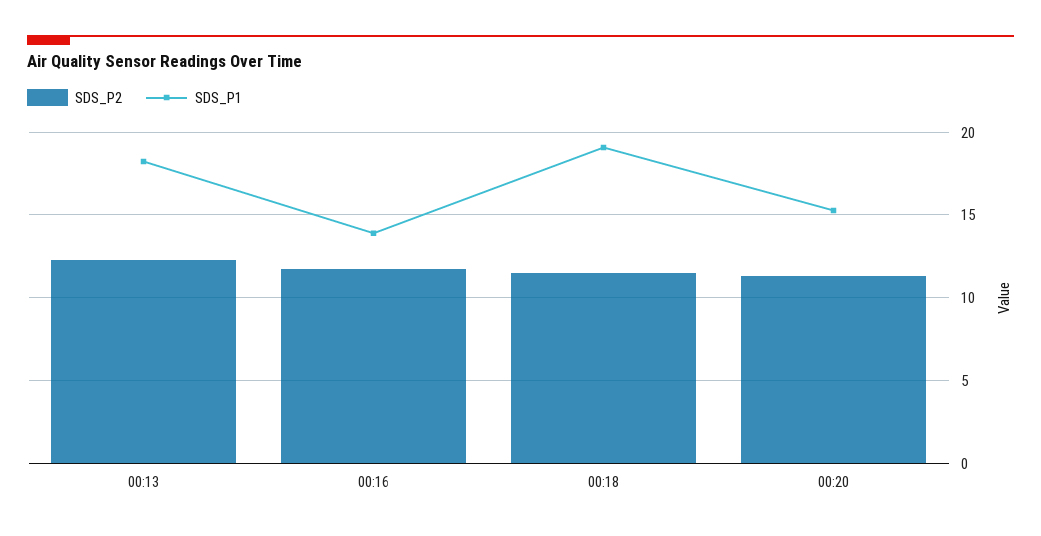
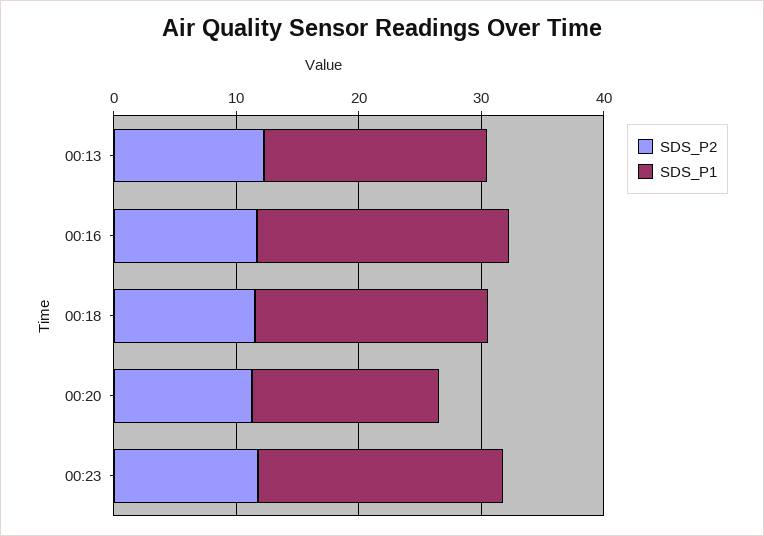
SDS_P1, 00:16: 14 -> 20
SDS_P2, 00:23: none -> 12
SDS_P1, 00:23: none -> 20

